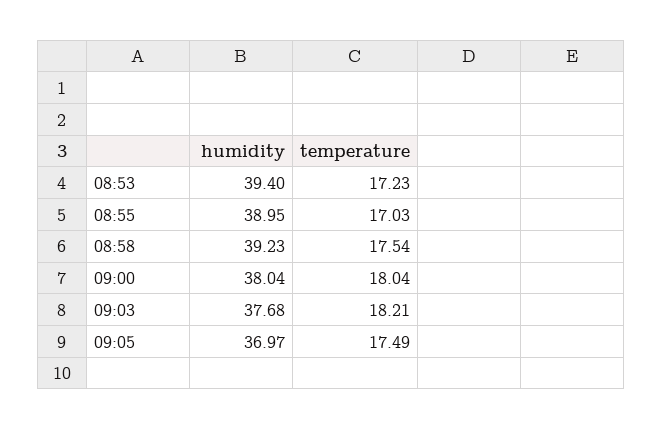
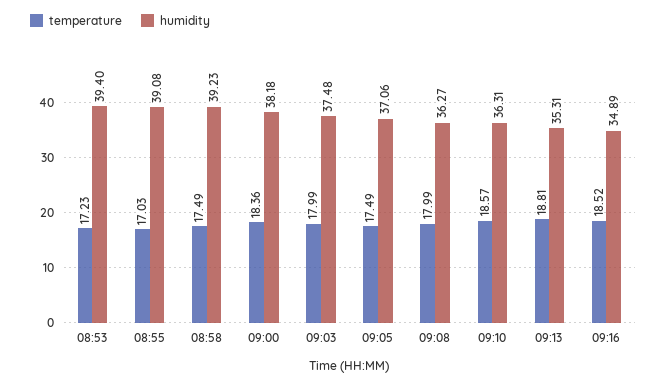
humidity, 08:55: 38.95 -> 39.08
temperature, 08:58: 17.54 -> 17.49
humidity, 09:00: 38.04 -> 38.18
temperature, 09:00: 18.04 -> 18.36
humidity, 09:03: 37.68 -> 37.48
temperature, 09:03: 18.21 -> 17.99
humidity, 09:05: 36.97 -> 37.06
temperature, 09:08: none -> 17.99
humidity, 09:08: none -> 36.27
temperature, 09:10: none -> 18.57
humidity, 09:10: none -> 36.31
temperature, 09:13: none -> 18.81
humidity, 09:13: none -> 35.31
temperature, 09:16: none -> 18.52
humidity, 09:16: none -> 34.89

